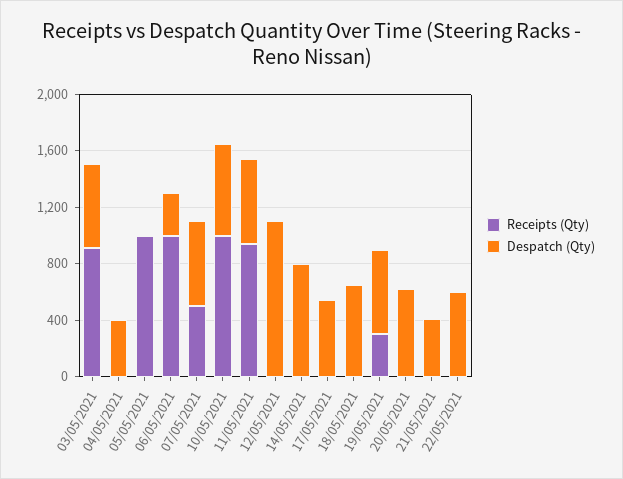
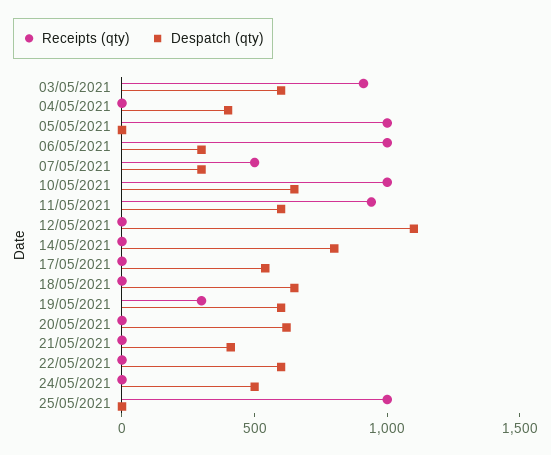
Despatch (Qty), 07/05/2021: 600 -> 300
Receipts (Qty), 24/05/2021: none -> 0
Despatch (Qty), 24/05/2021: none -> 500
Receipts (Qty), 25/05/2021: none -> 1000
Despatch (Qty), 25/05/2021: none -> 0

